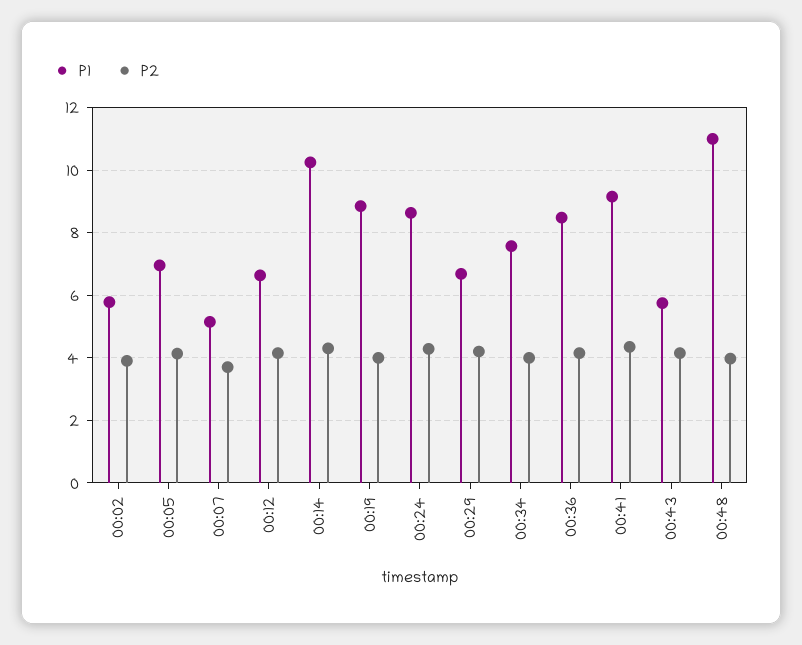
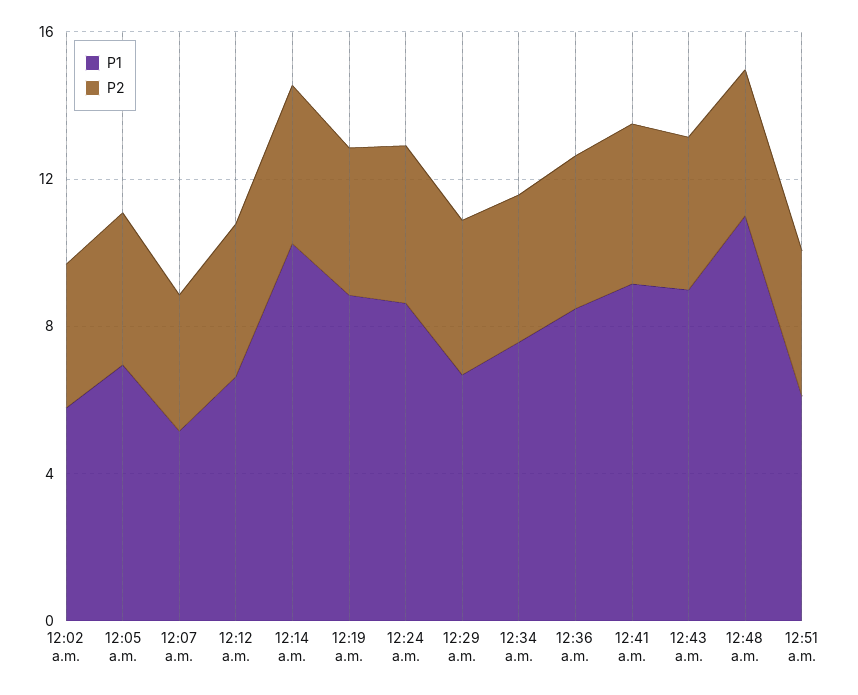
P1, 00:43: 5.8 -> 9
P1, 12:51 a.m.: none -> 6
P2, 12:51 a.m.: none -> 4

